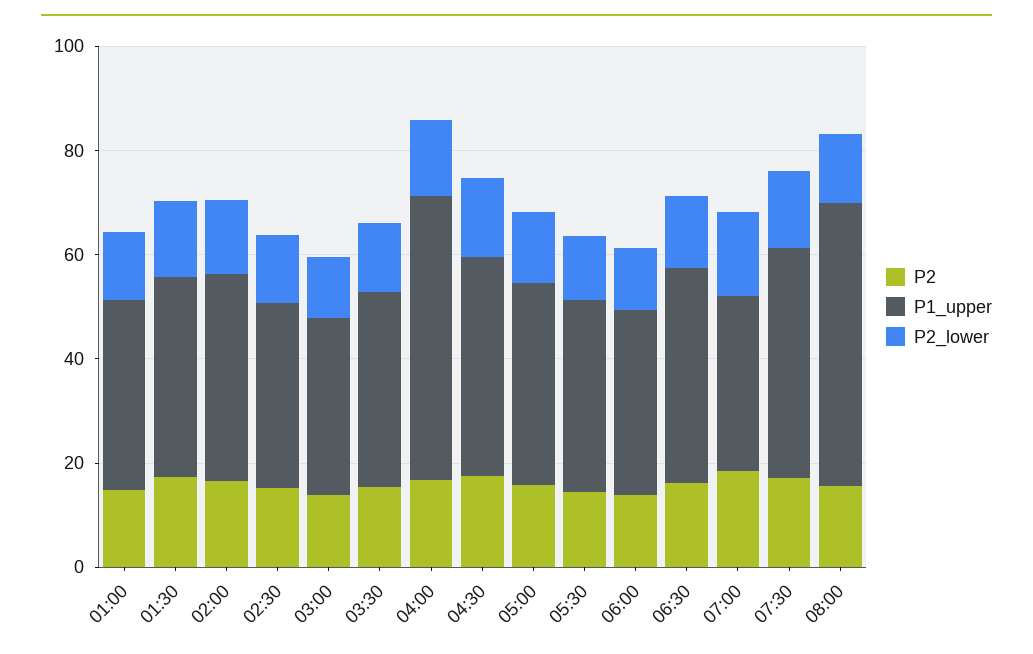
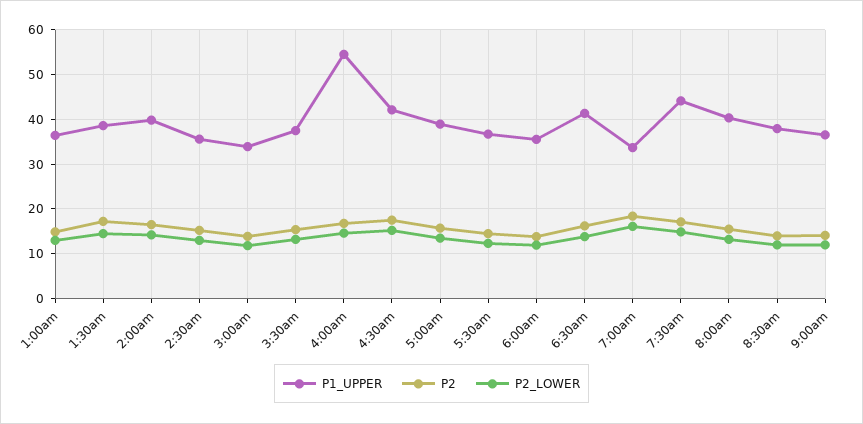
P1_upper, 08:00: 55 -> 40
P1_upper, 8:30am: none -> 38
P2, 8:30am: none -> 14
P2_lower, 8:30am: none -> 12
P1_upper, 9:00am: none -> 36
P2, 9:00am: none -> 14
P2_lower, 9:00am: none -> 12

